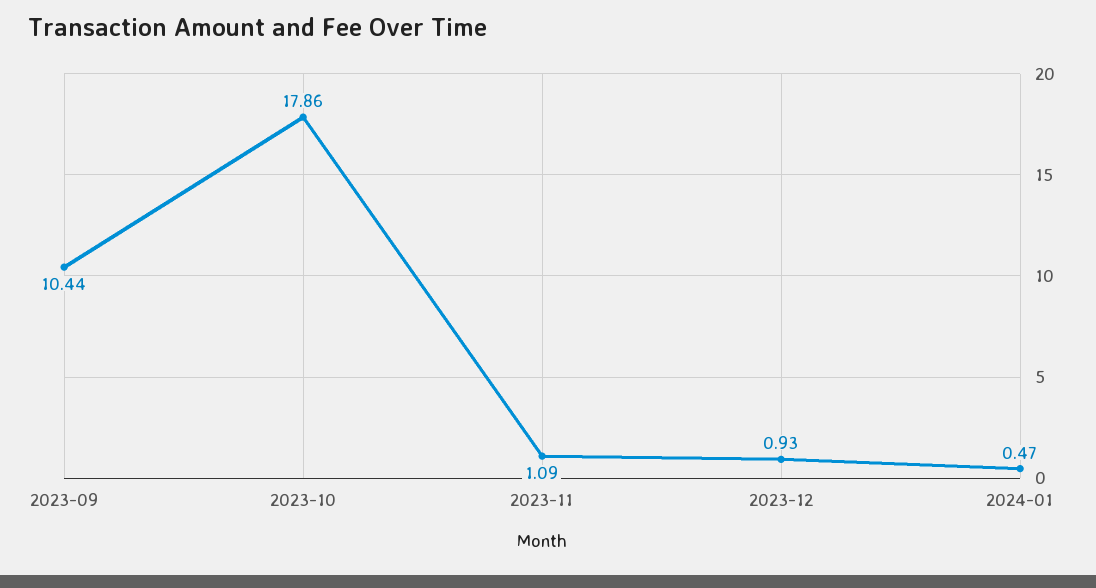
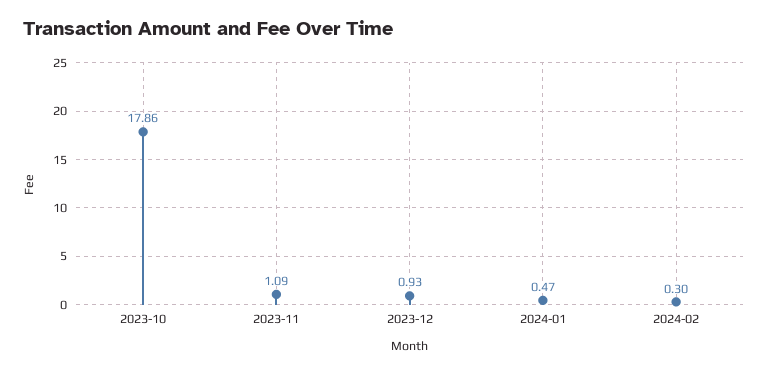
2023-09: 10.44 -> none
2024-02: none -> 0.3

